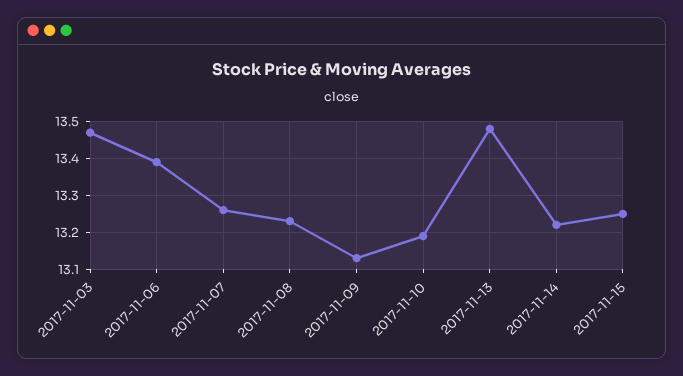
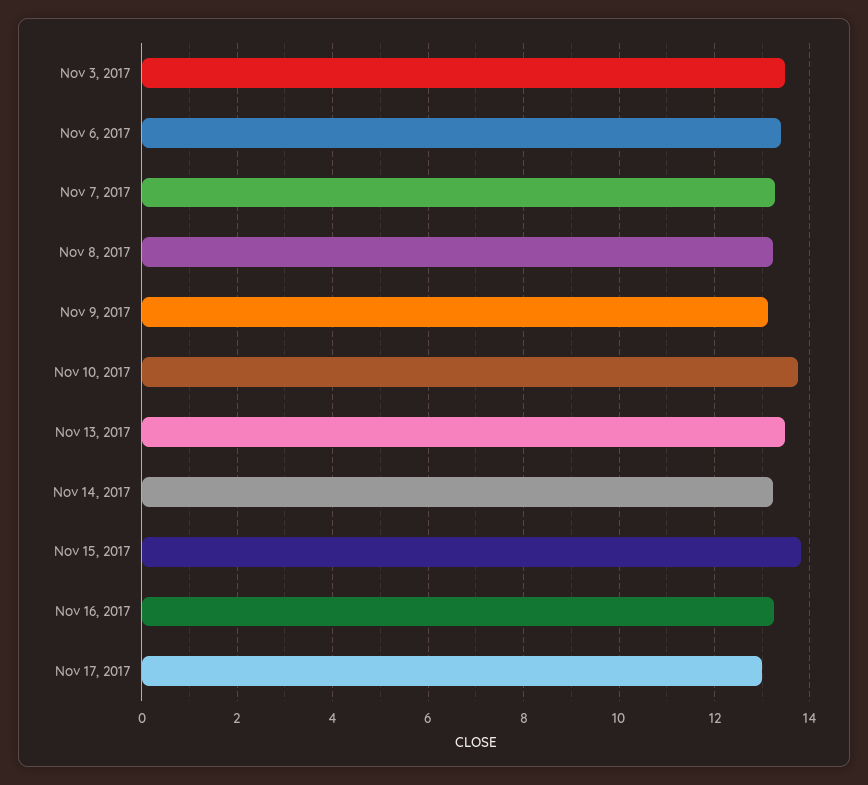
2017-11-10: 13.2 -> 13.8
2017-11-15: 13.25 -> 13.8
Nov 16, 2017: none -> 13.2
Nov 17, 2017: none -> 13

